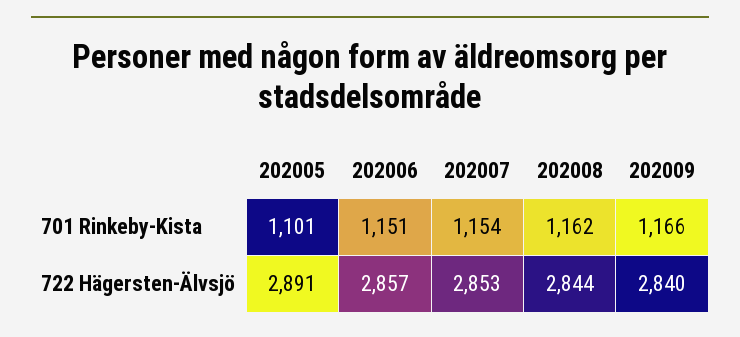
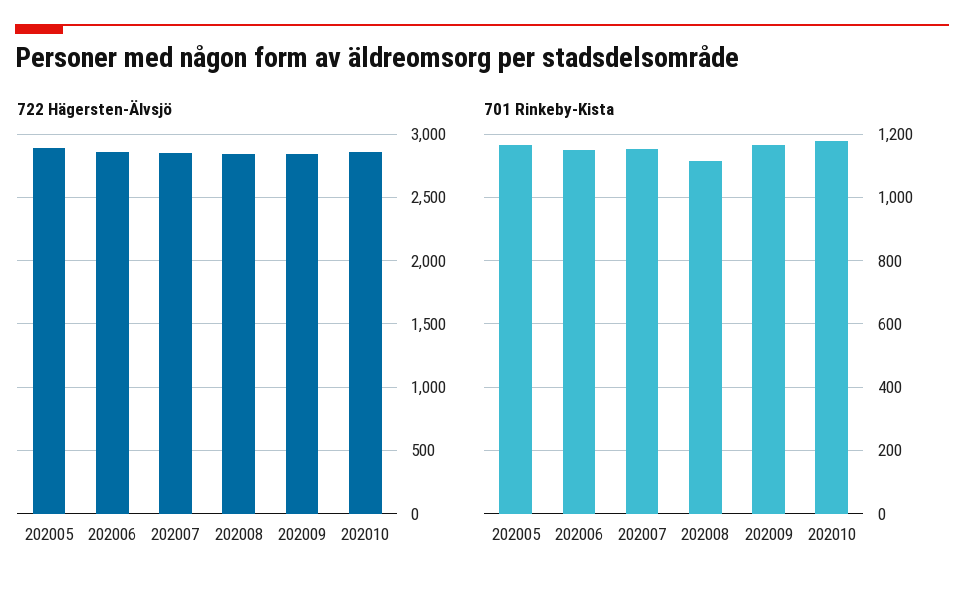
701 Rinkeby-Kista, 202005: 1101 -> 1160
701 Rinkeby-Kista, 202008: 1162 -> 1120
722 Hägersten-Älvsjö, 202010: none -> 2850
701 Rinkeby-Kista, 202010: none -> 1180

